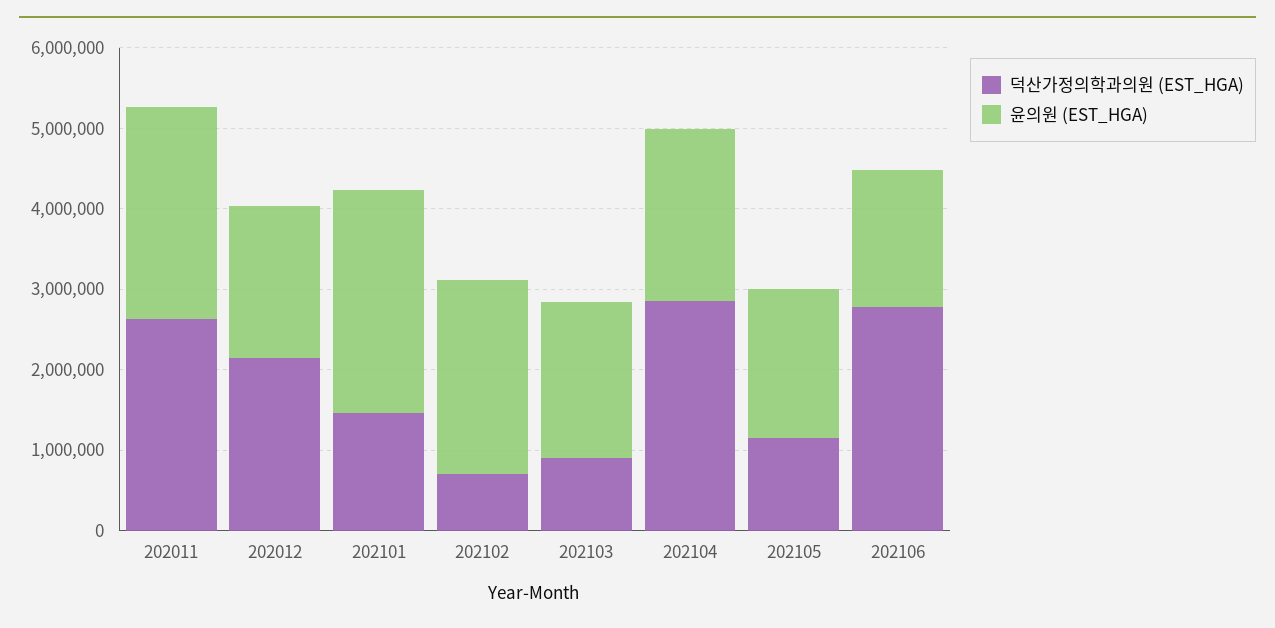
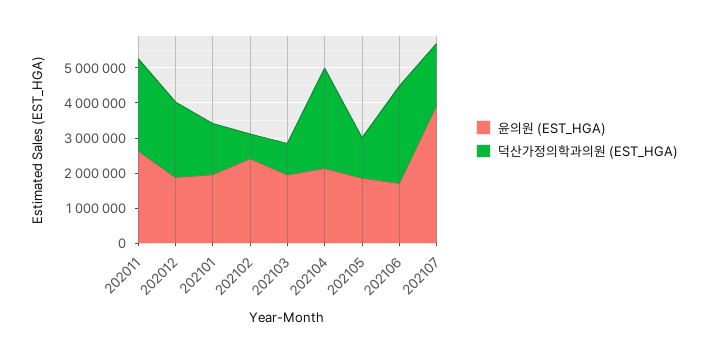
윤의원 (EST_HGA), 202101: 2800000 -> 2000000
윤의원 (EST_HGA), 202107: none -> 4000000
덕산가정의학과의원 (EST_HGA), 202107: none -> 1750000

